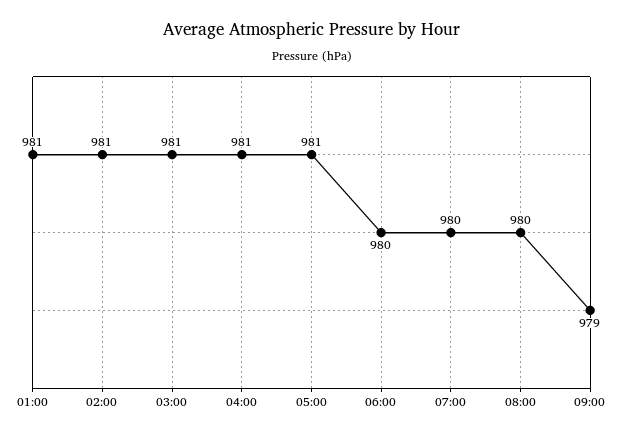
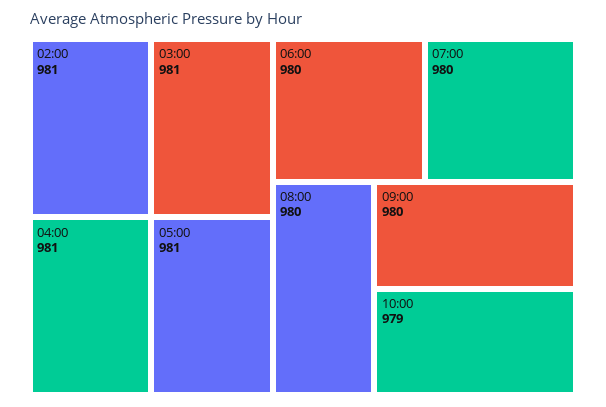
01:00: 981 -> none
09:00: 979 -> 980
10:00: none -> 979

